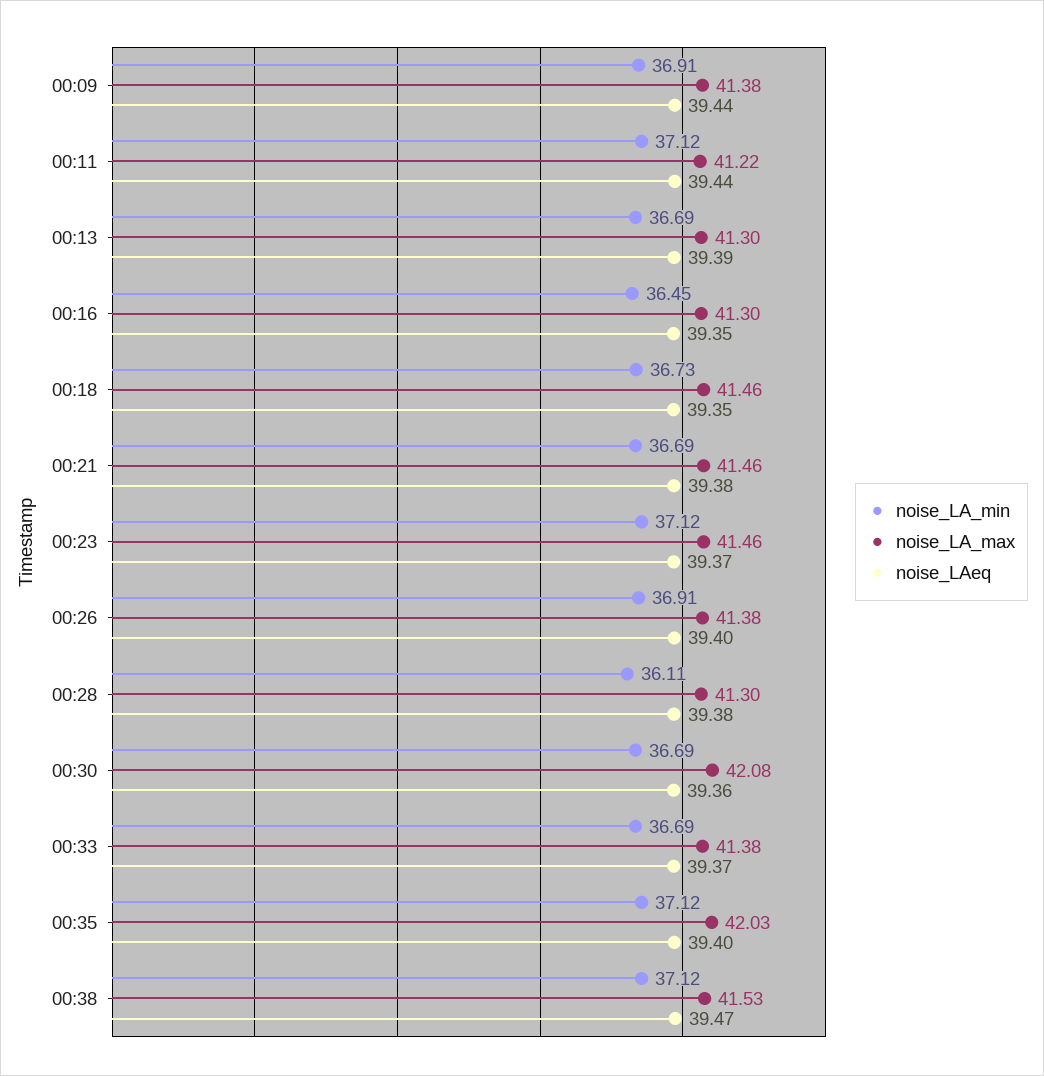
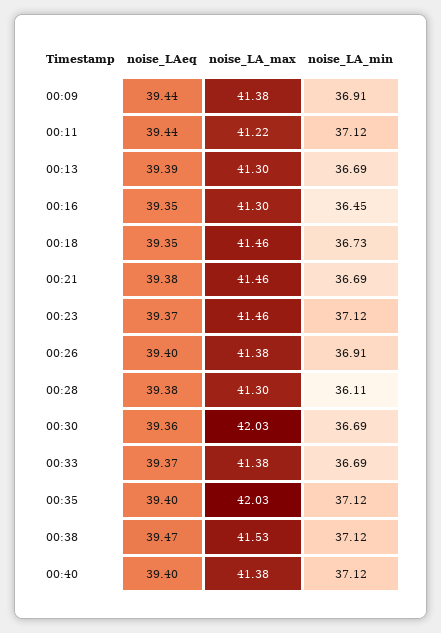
noise_LA_max, 00:30: 42.08 -> 42.03
noise_LAeq, 00:40: none -> 39.4
noise_LA_max, 00:40: none -> 41.38
noise_LA_min, 00:40: none -> 37.12

